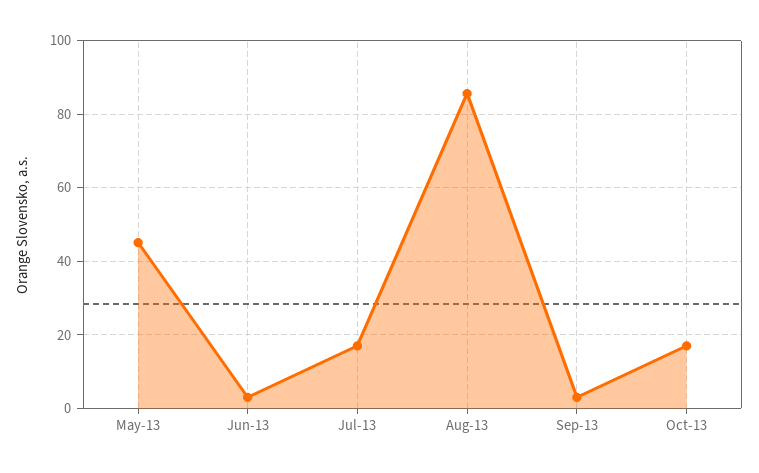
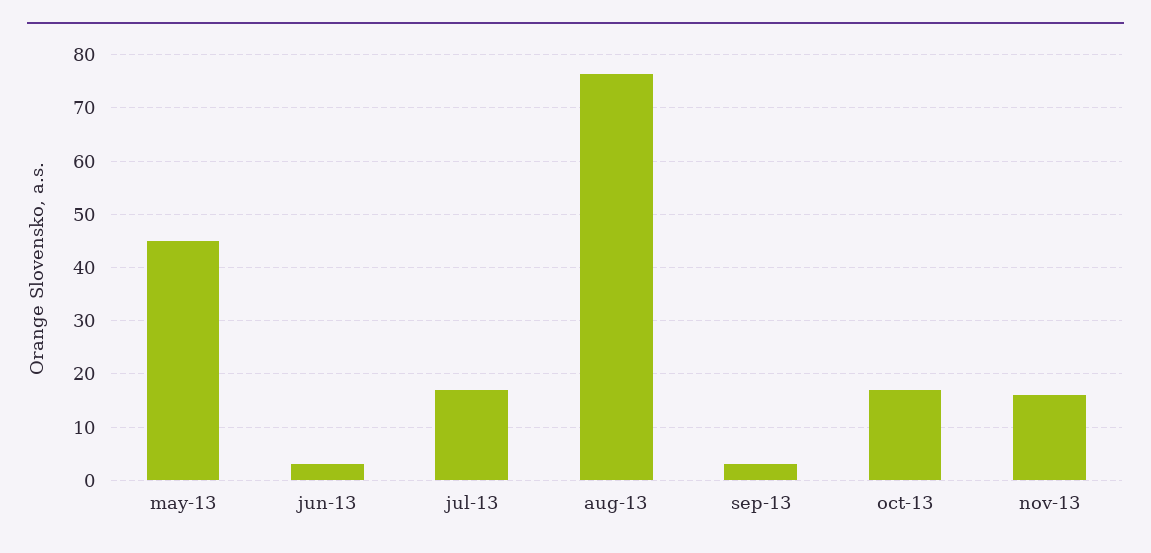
Aug-13: 86 -> 76
nov-13: none -> 16

